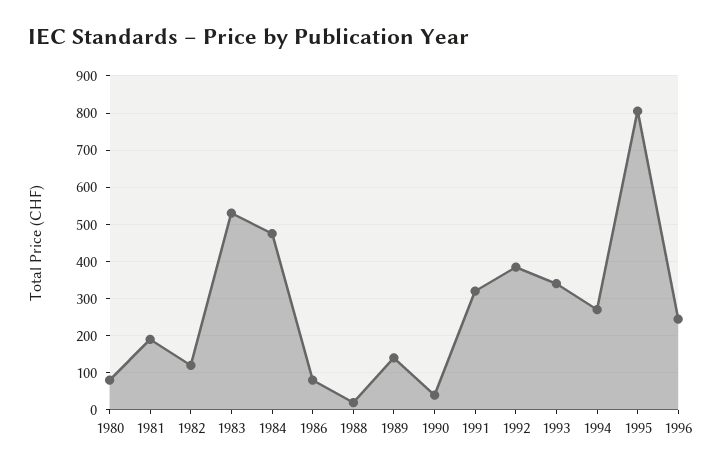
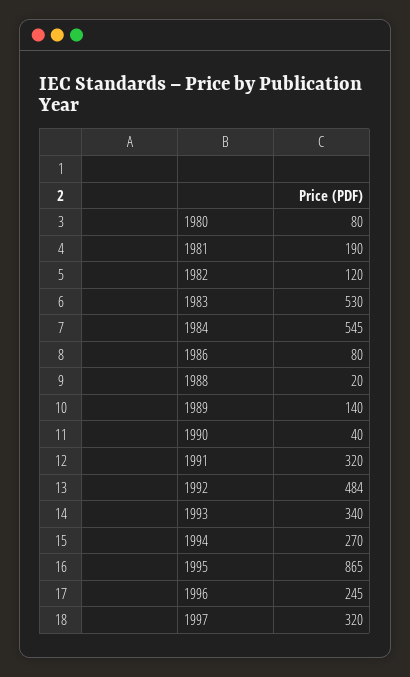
1984: 480 -> 545
1992: 380 -> 484
1995: 800 -> 865
1997: none -> 320

